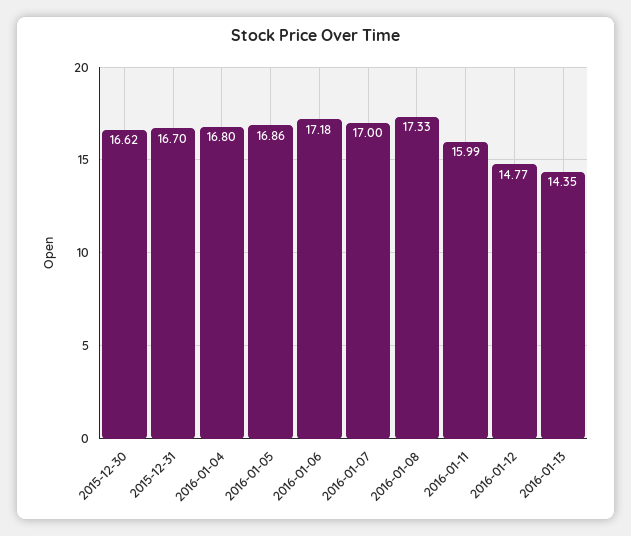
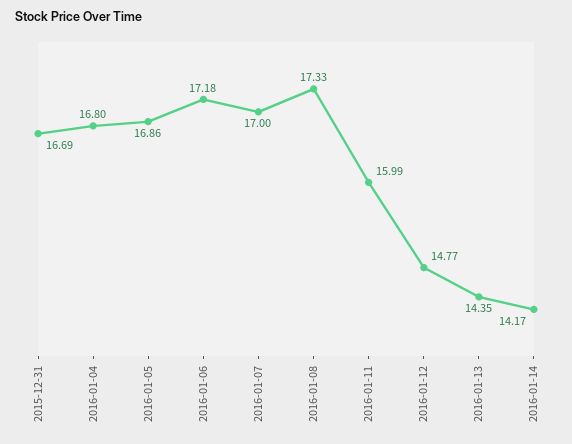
2015-12-30: 16.62 -> none
2015-12-31: 16.7 -> 16.69
2016-01-14: none -> 14.17

